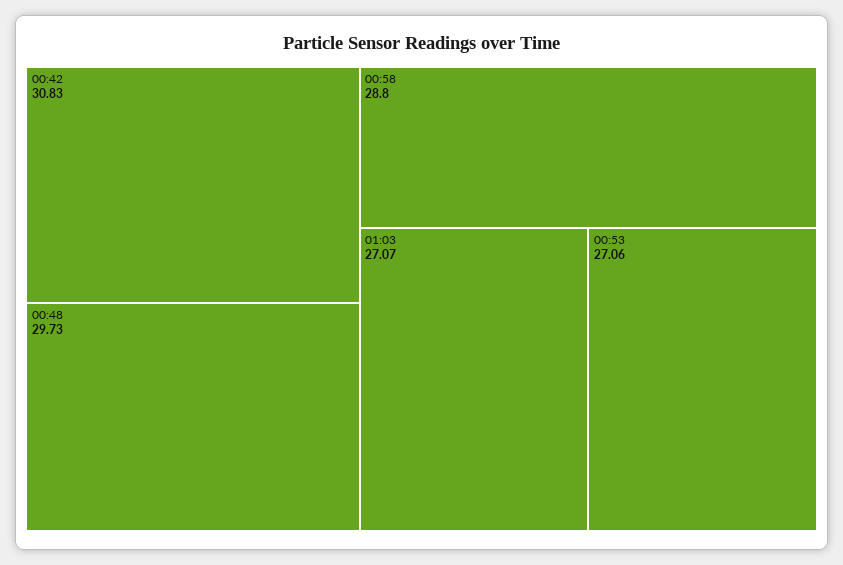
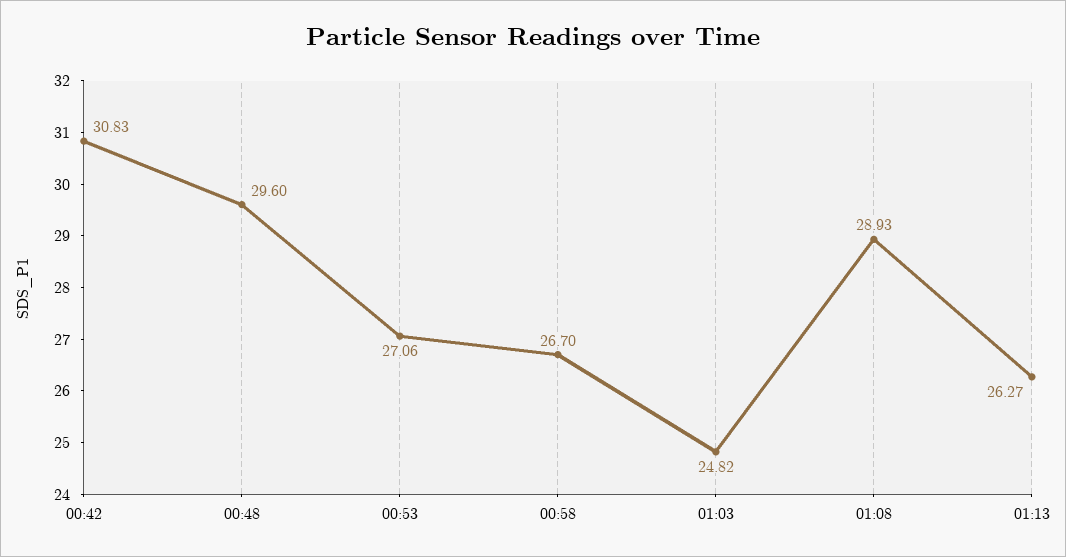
00:48: 29.73 -> 29.6
00:58: 28.8 -> 26.7
01:03: 27.07 -> 24.82
01:08: none -> 28.93
01:13: none -> 26.27

